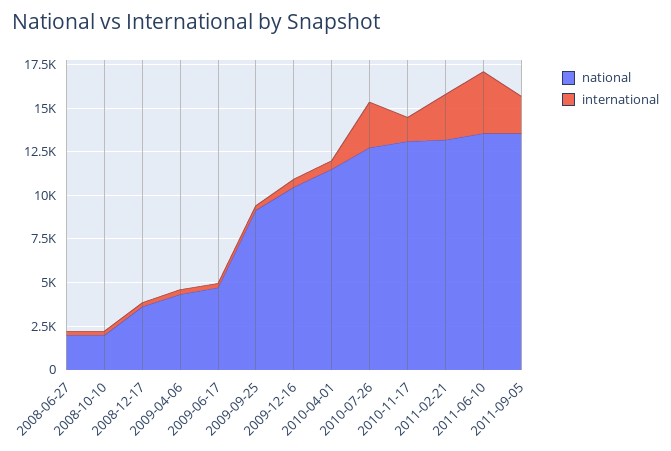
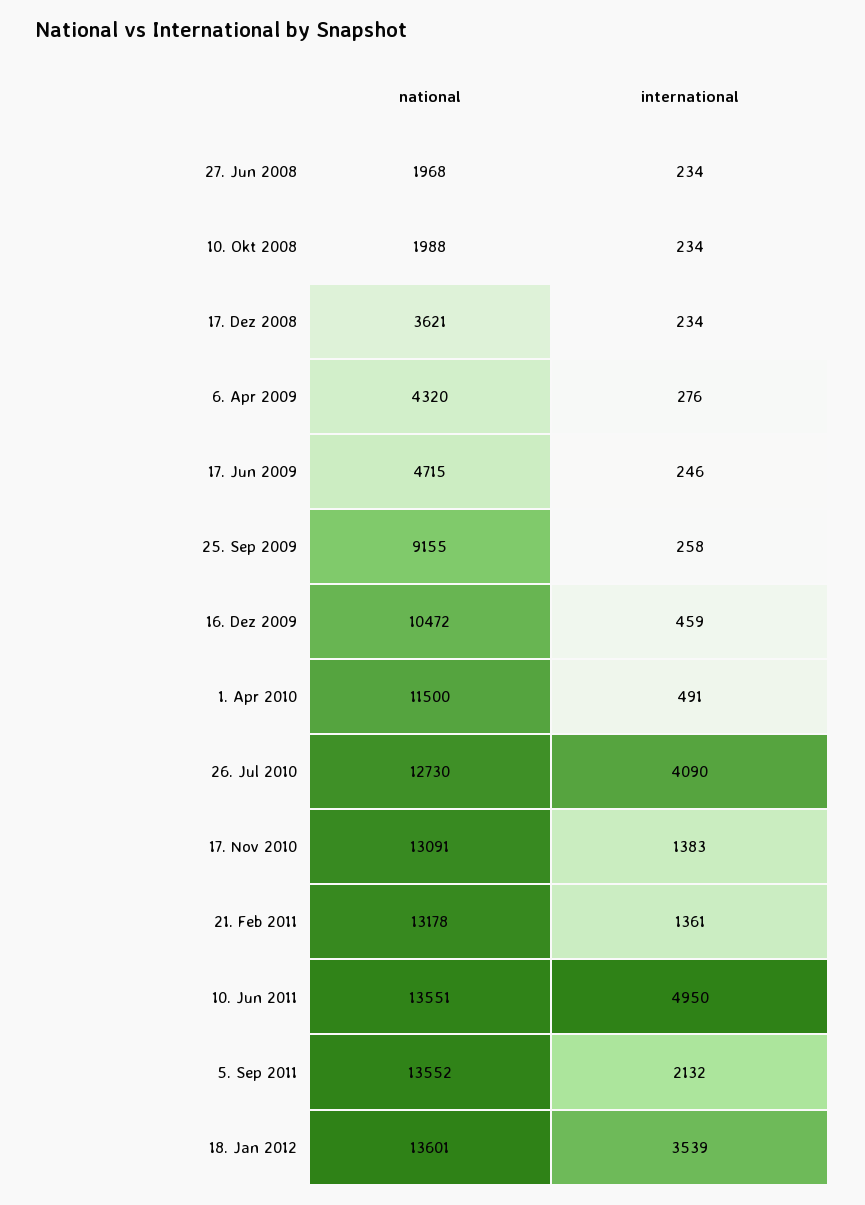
international, 2010-07-26: 2500 -> 4090
international, 2011-02-21: 2500 -> 1361
international, 2011-06-10: 3500 -> 4950
national, 18. Jan 2012: none -> 13601
international, 18. Jan 2012: none -> 3539

